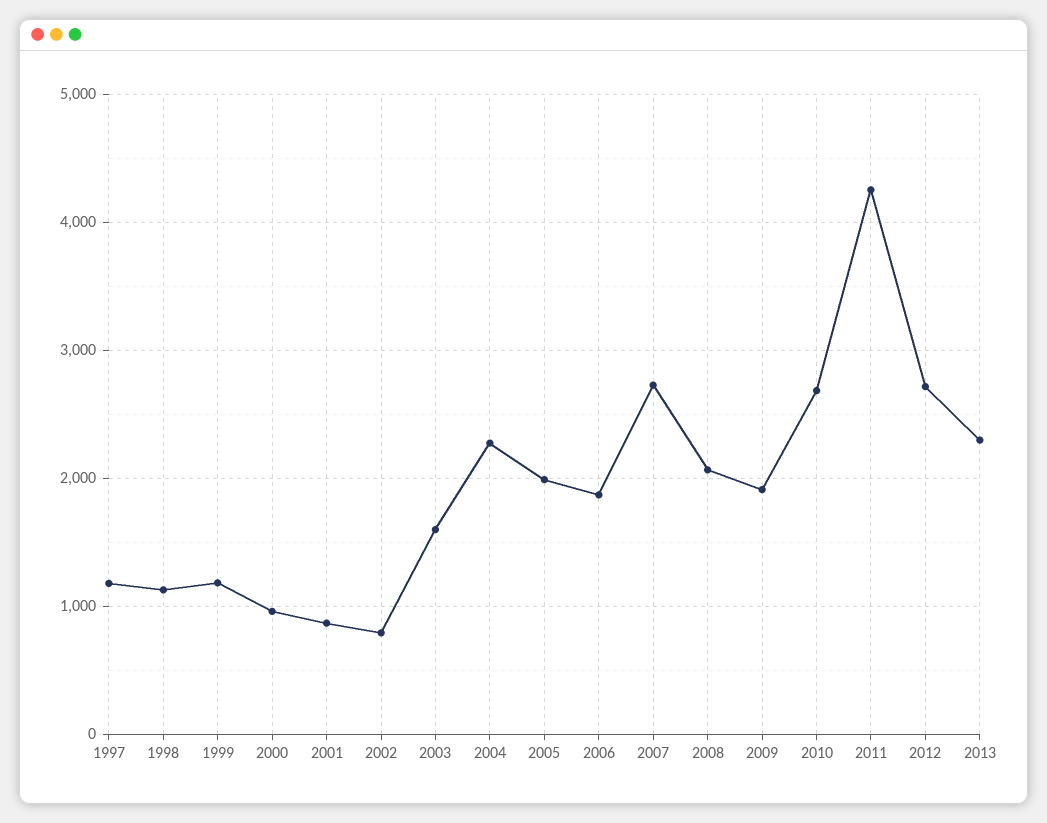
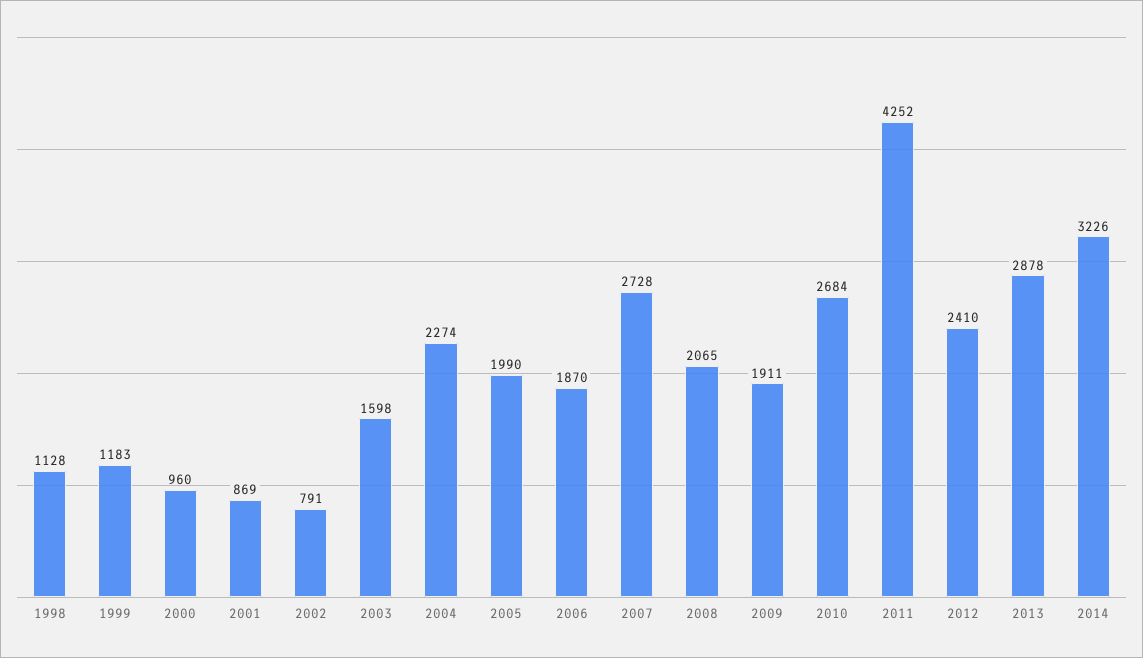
1997: 1200 -> none
2012: 2700 -> 2410
2013: 2300 -> 2878
2014: none -> 3226

